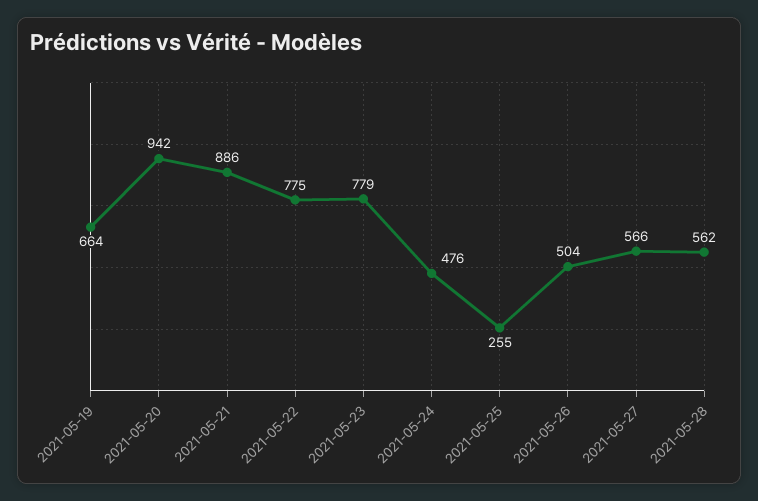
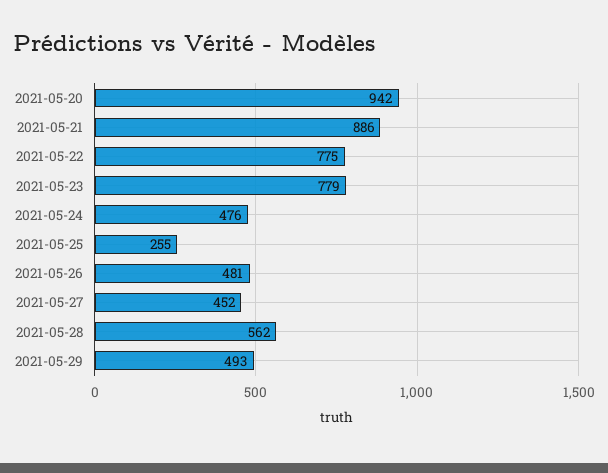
2021-05-19: 664 -> none
2021-05-26: 504 -> 481
2021-05-27: 566 -> 452
2021-05-29: none -> 493

